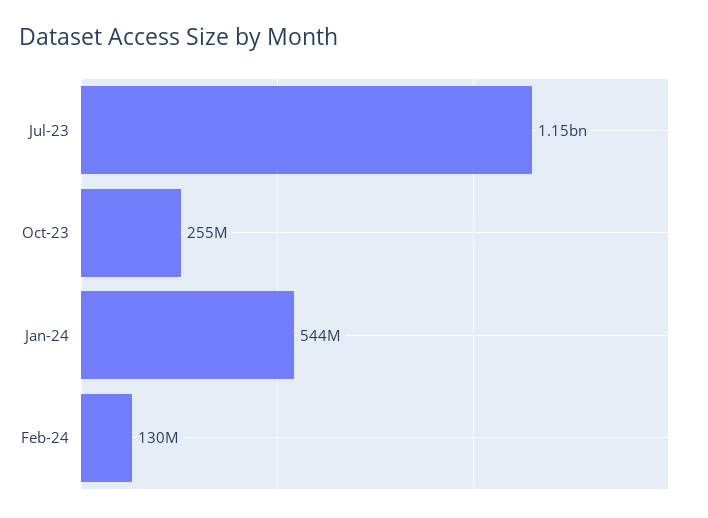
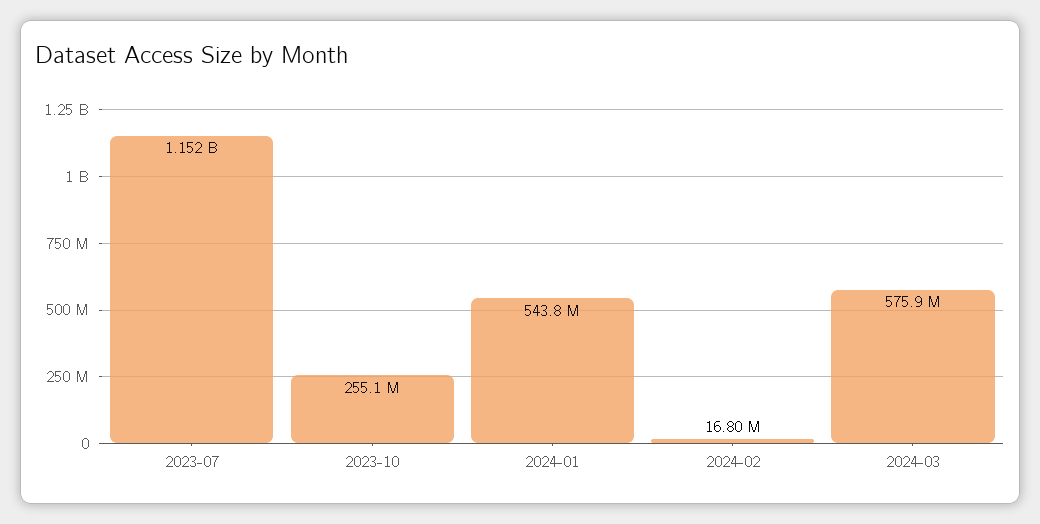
Feb-24: 130000000 -> 16800000
2024-03: none -> 575900000

